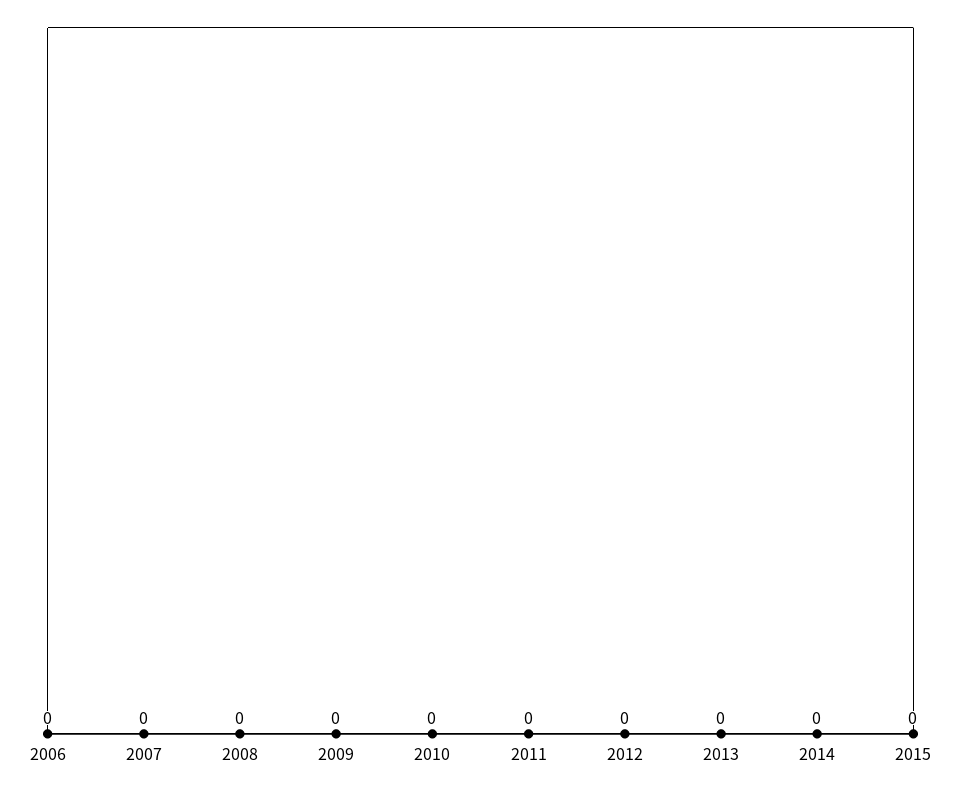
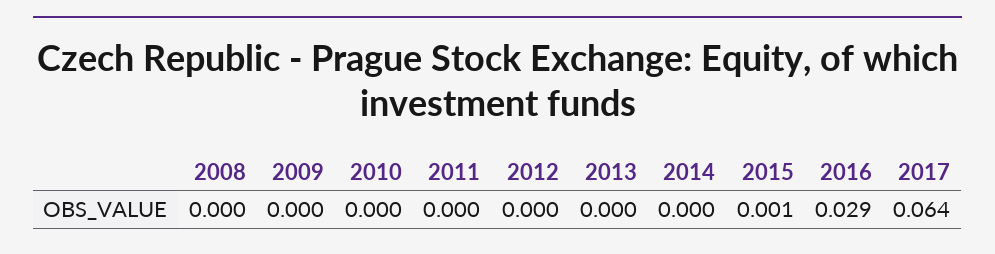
2006: 0 -> none
2007: 0 -> none
2015: 0 -> 0.001
2016: none -> 0.029
2017: none -> 0.064

